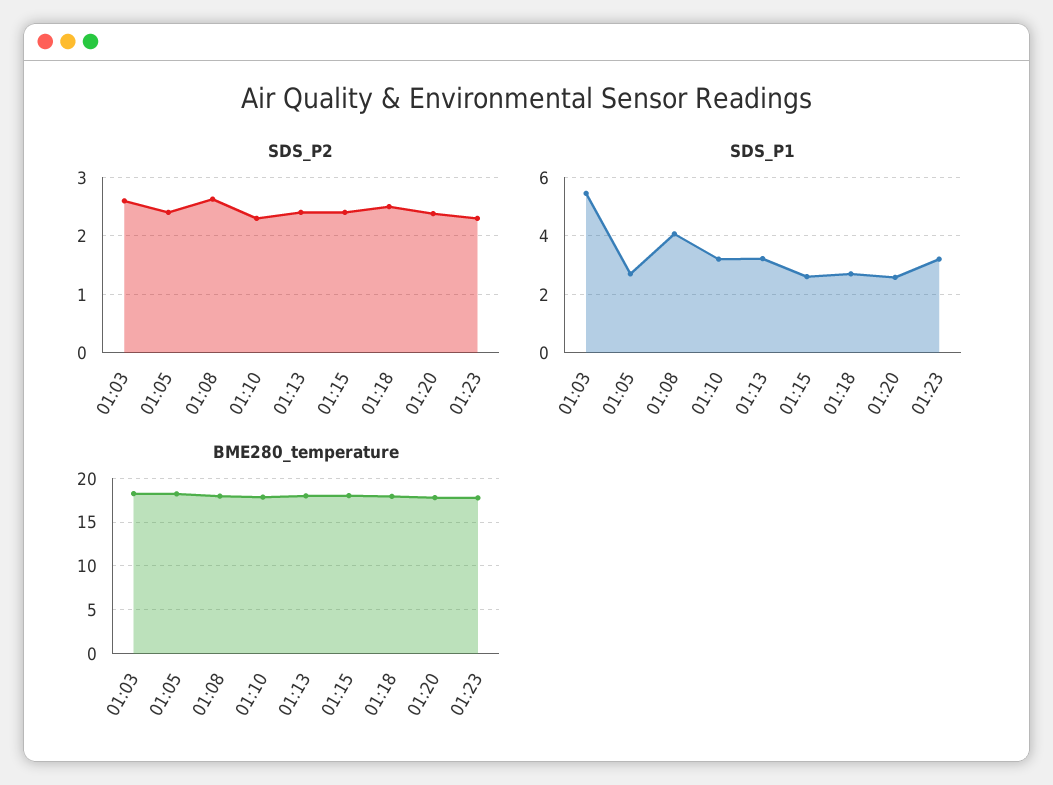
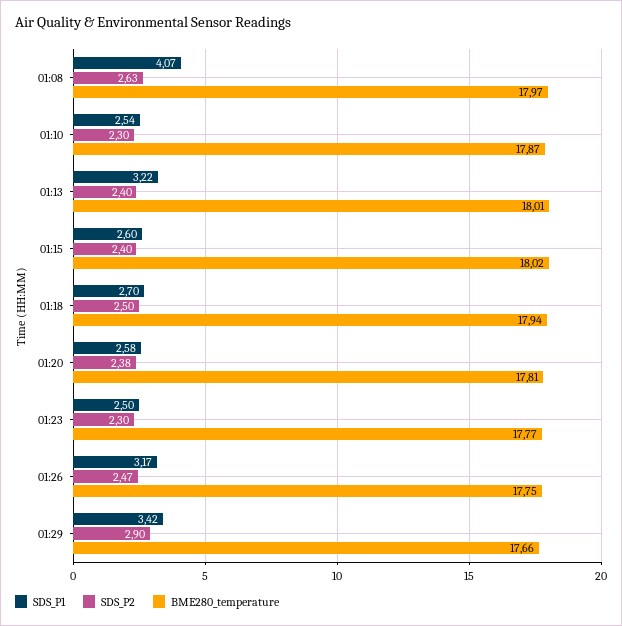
SDS_P2, 01:03: 2.6 -> none
SDS_P2, 01:05: 2.4 -> none
SDS_P1, 01:03: 5.5 -> none
SDS_P1, 01:05: 2.75 -> none
SDS_P1, 01:10: 3.25 -> 2.54
SDS_P1, 01:23: 3.25 -> 2.5
BME280_temperature, 01:03: 18 -> none
BME280_temperature, 01:05: 18 -> none
SDS_P1, 01:26: none -> 3.17
SDS_P2, 01:26: none -> 2.47
BME280_temperature, 01:26: none -> 17.75
SDS_P1, 01:29: none -> 3.42
SDS_P2, 01:29: none -> 2.9
BME280_temperature, 01:29: none -> 17.66

